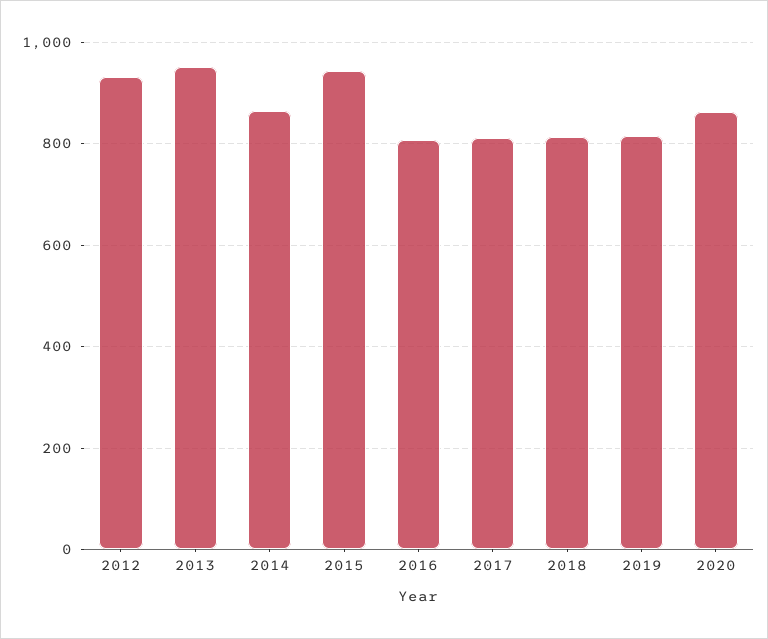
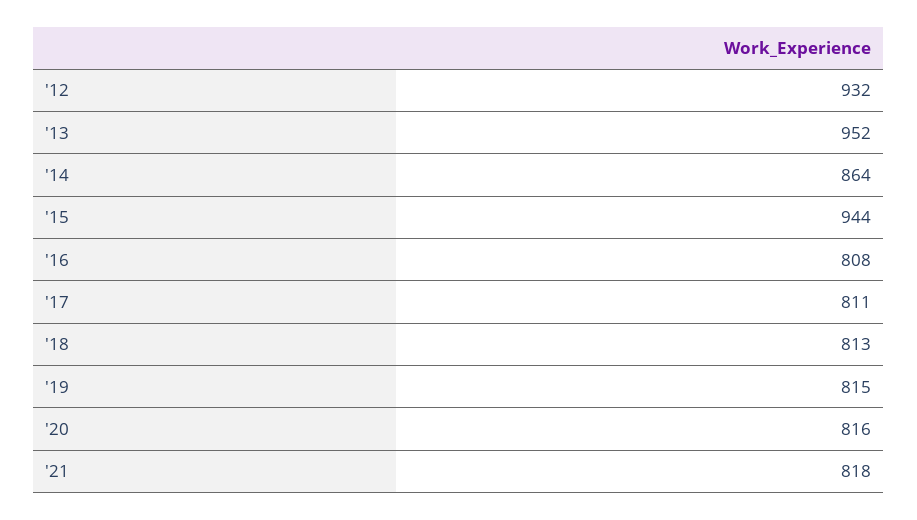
2020: 860 -> 816
'21: none -> 818

